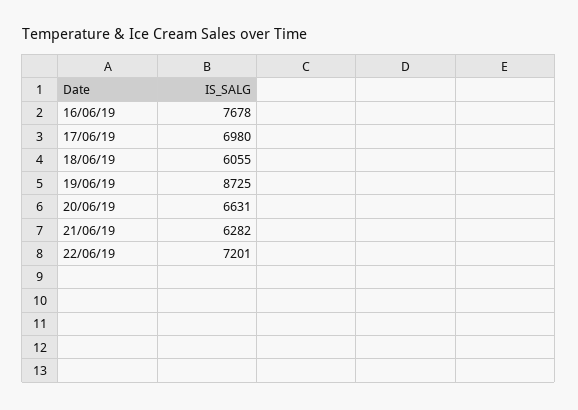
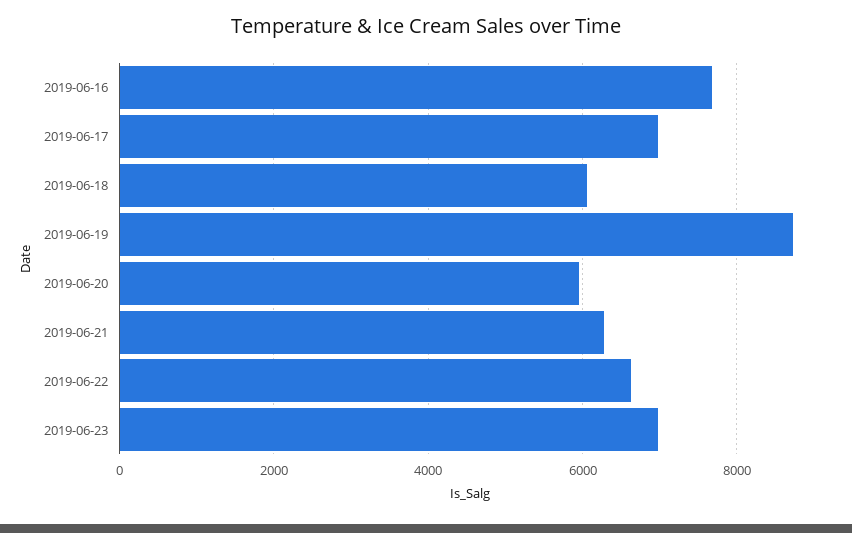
20/06/19: 6631 -> 6000
22/06/19: 7201 -> 6600
2019-06-23: none -> 7000

